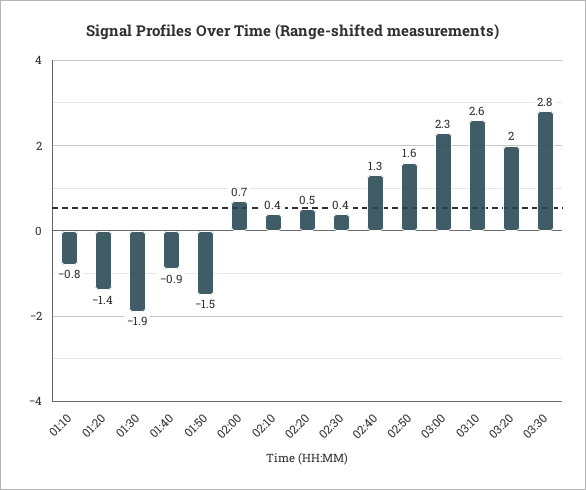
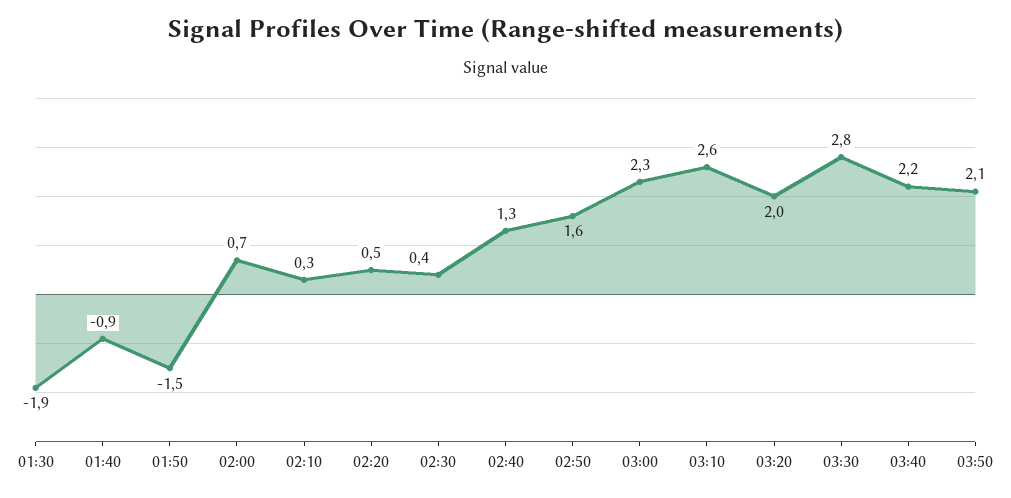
01:10: -0.8 -> none
01:20: -1.4 -> none
02:10: 0.4 -> 0.3
03:40: none -> 2.2
03:50: none -> 2.1

